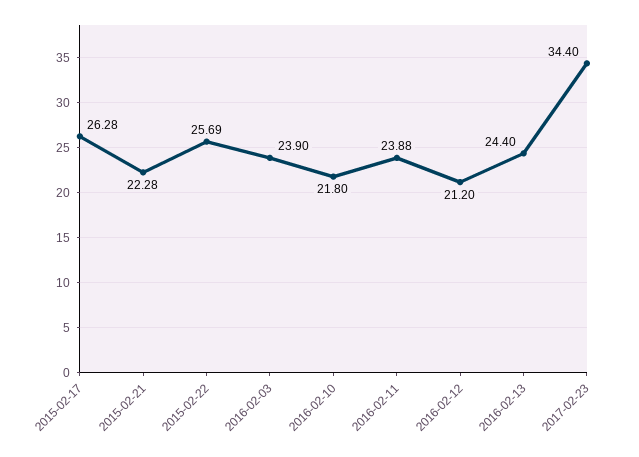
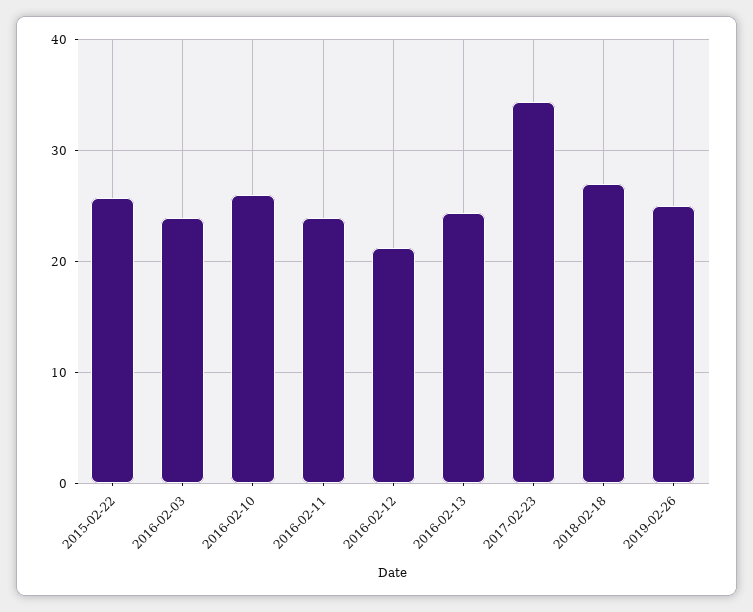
2015-02-17: 26.28 -> none
2015-02-21: 22.28 -> none
2016-02-10: 21.8 -> 26
2018-02-18: none -> 27
2019-02-26: none -> 25

